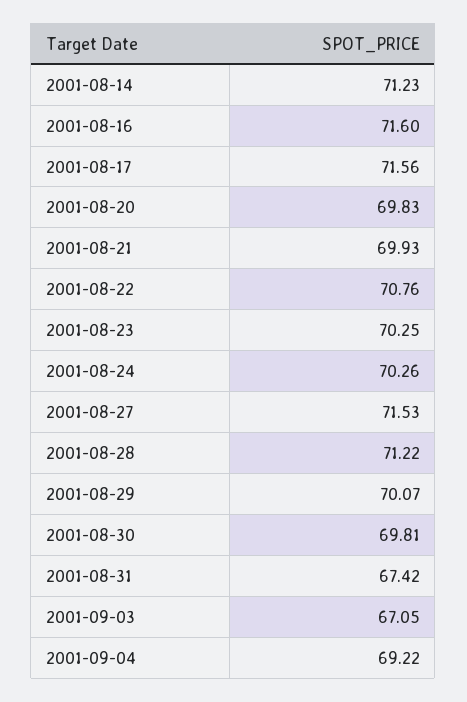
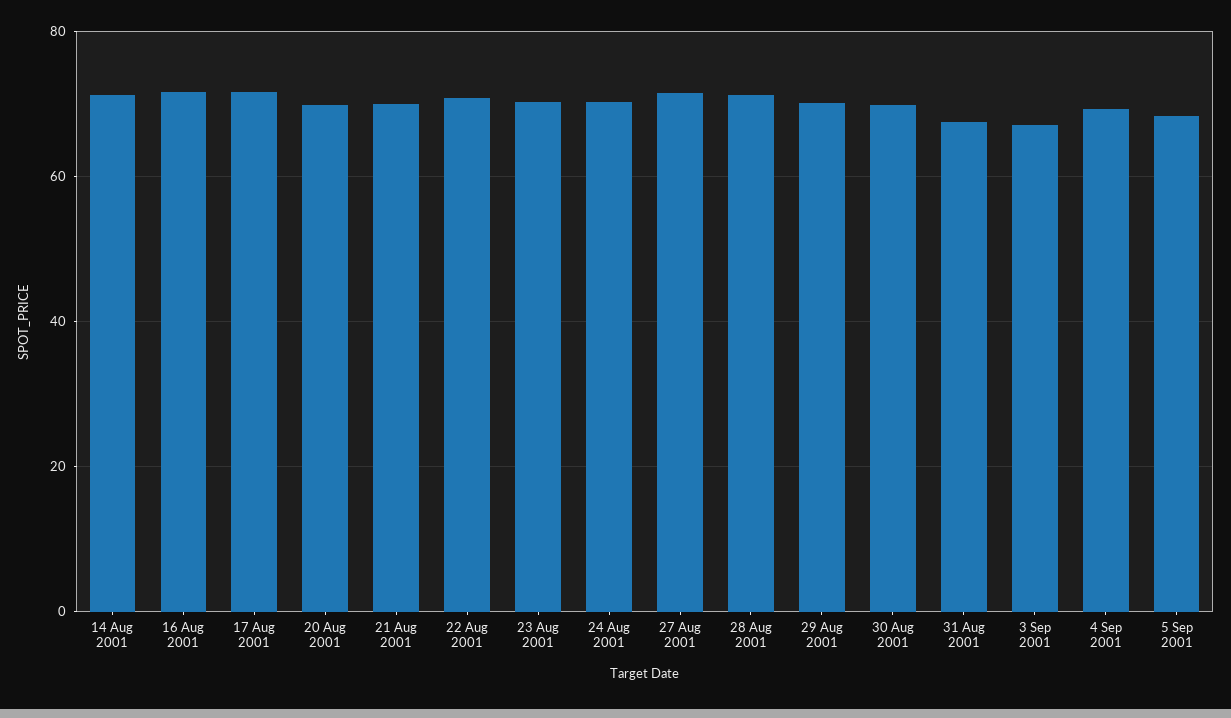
5 Sep 2001: none -> 68

